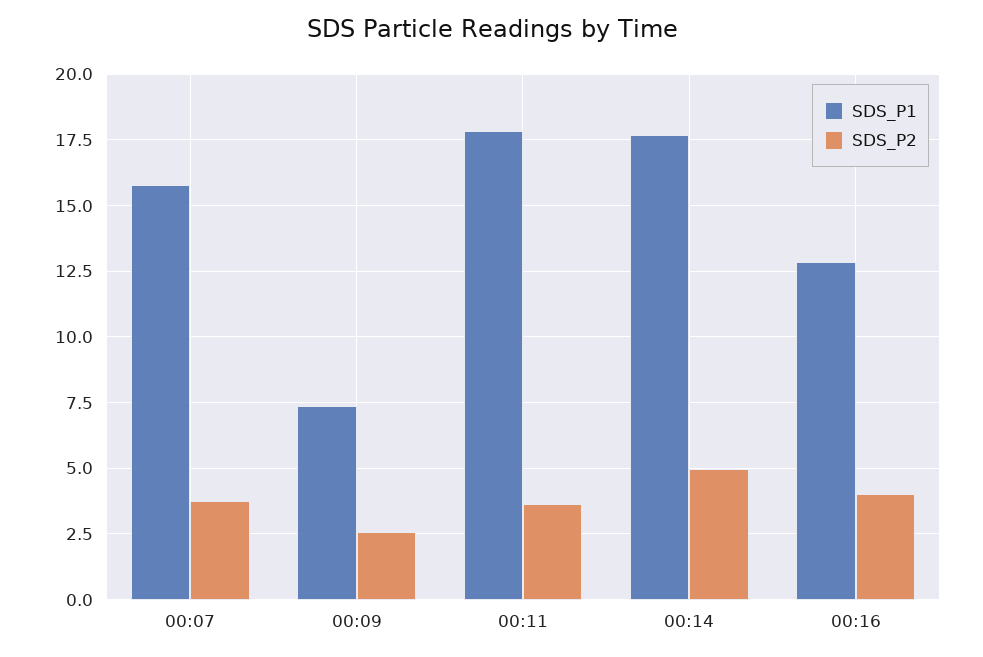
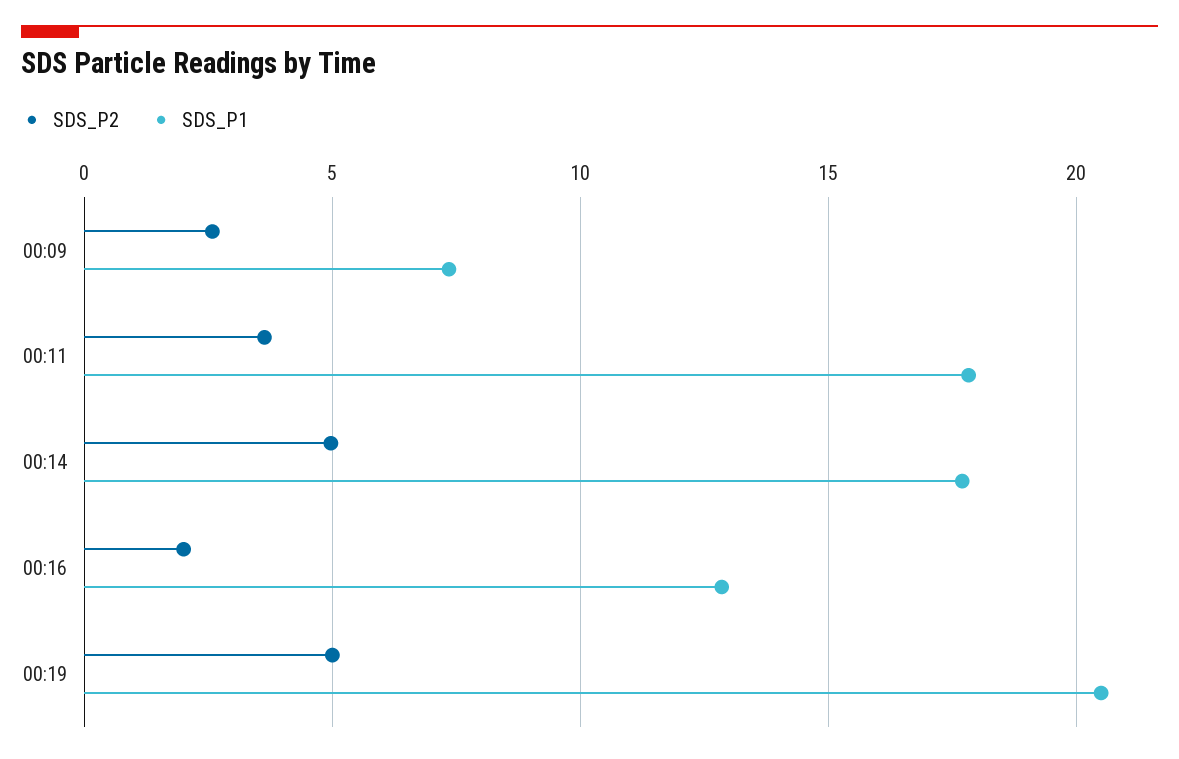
SDS_P1, 00:07: 15.75 -> none
SDS_P2, 00:07: 3.75 -> none
SDS_P2, 00:16: 4 -> 2
SDS_P2, 00:19: none -> 5
SDS_P1, 00:19: none -> 20.5

